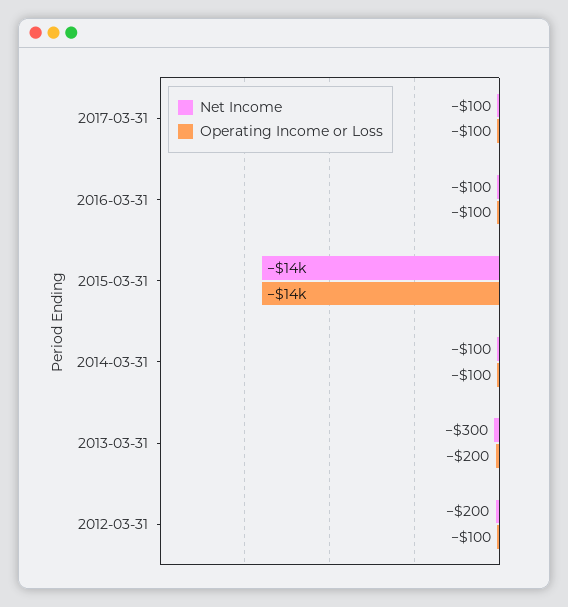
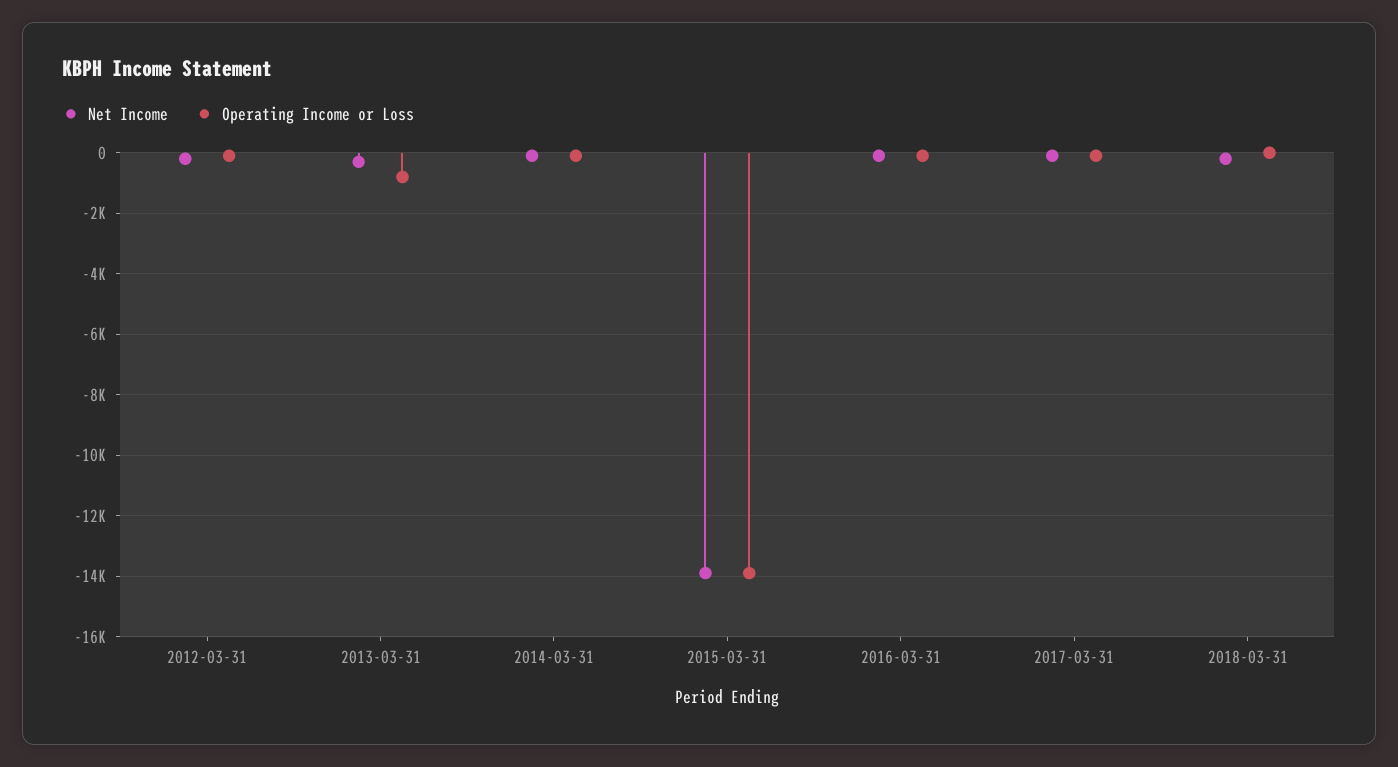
Operating Income or Loss, 2013-03-31: -200 -> -800
Net Income, 2018-03-31: none -> -200
Operating Income or Loss, 2018-03-31: none -> 0

